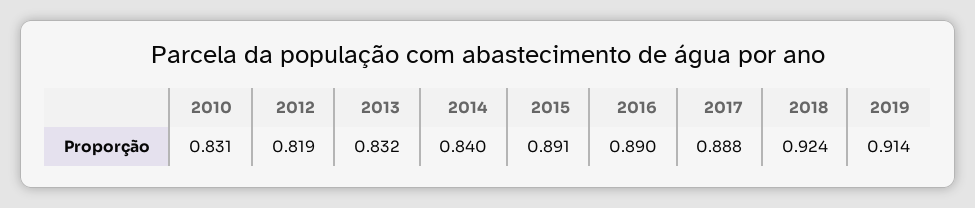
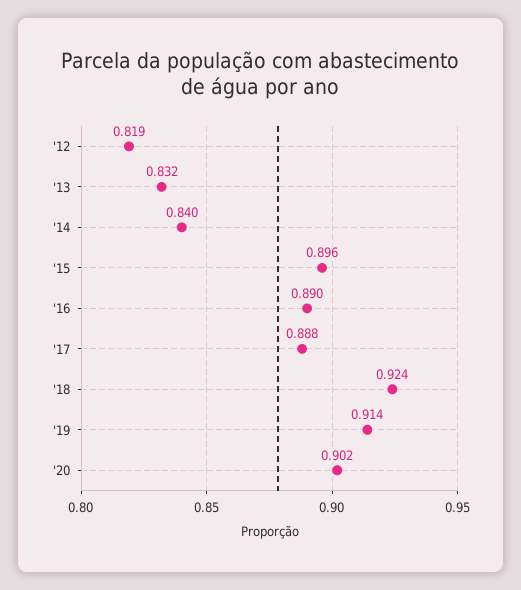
2010: 0.831 -> none
2015: 0.891 -> 0.896
'20: none -> 0.902

